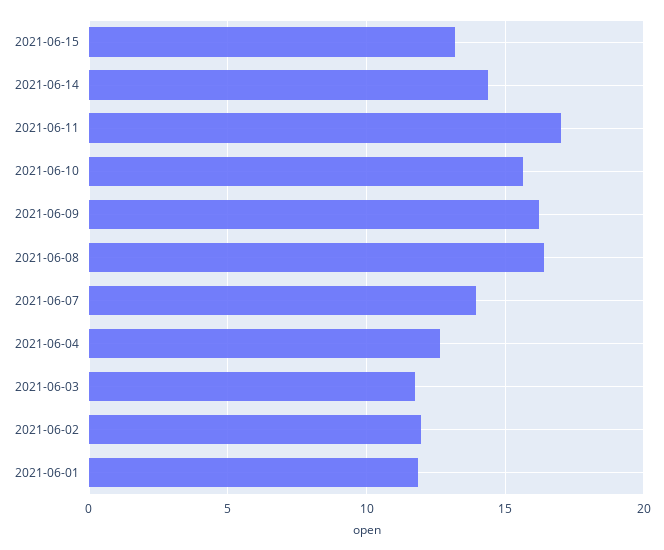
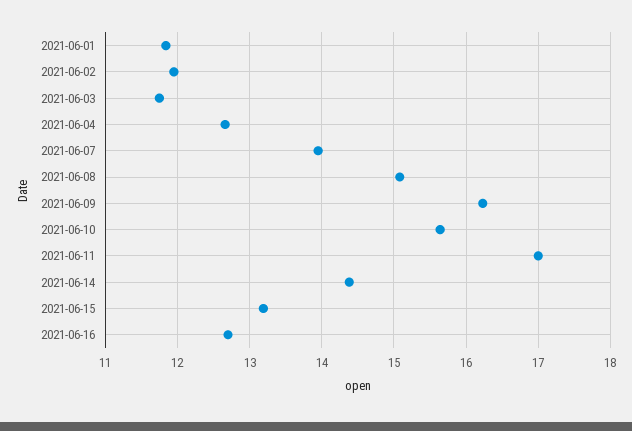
2021-06-08: 16.5 -> 15.1
2021-06-16: none -> 12.7

